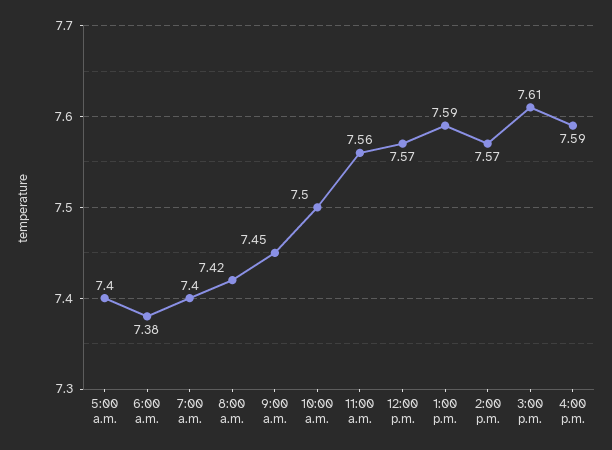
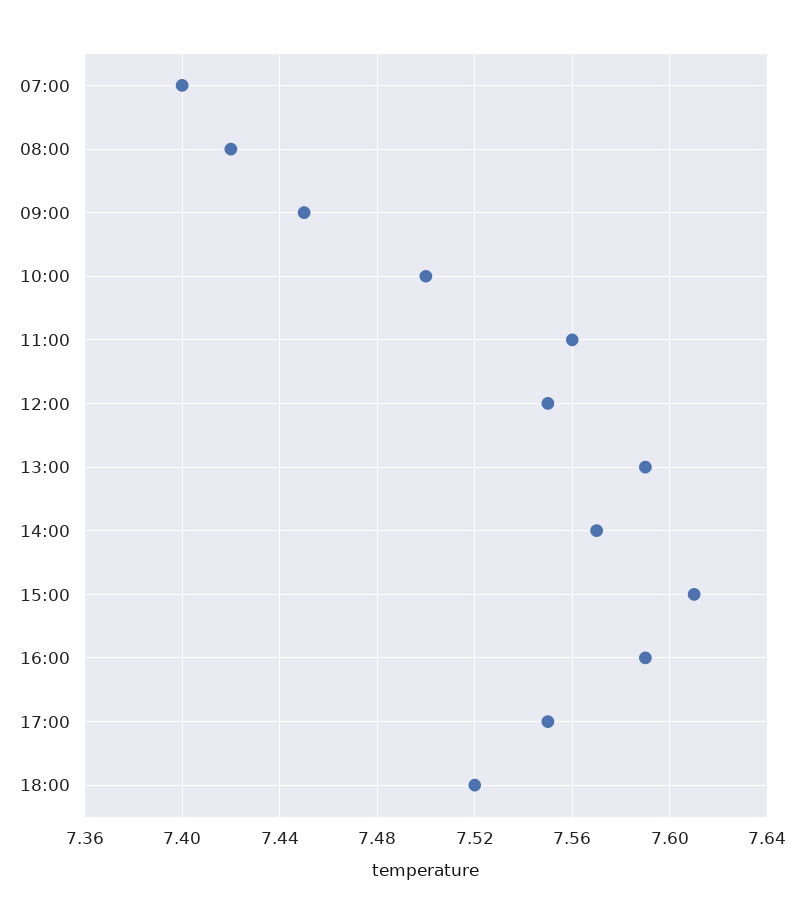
5:00 a.m.: 7.4 -> none
6:00 a.m.: 7.38 -> none
12:00 p.m.: 7.57 -> 7.55
17:00: none -> 7.55
18:00: none -> 7.52

